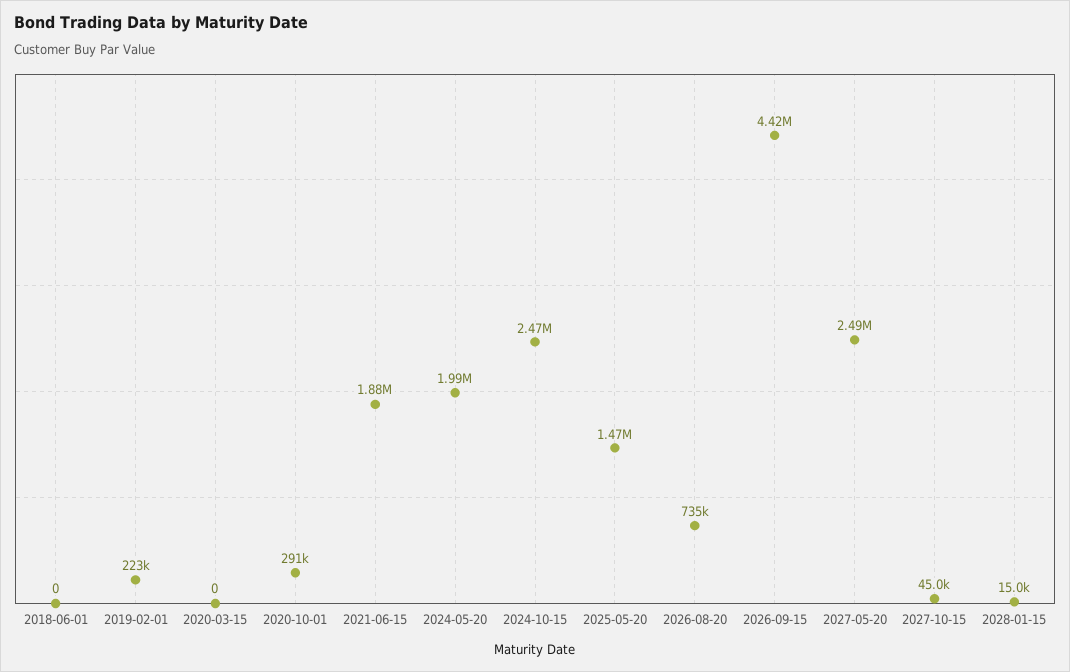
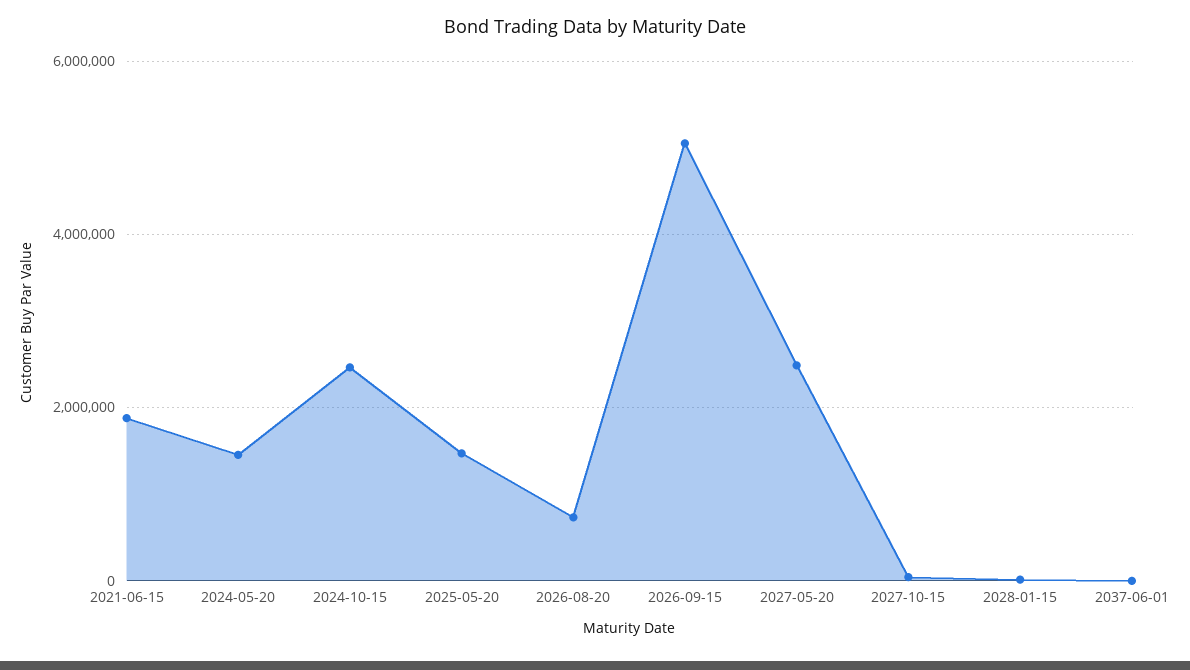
2018-06-01: 0 -> none
2019-02-01: 223000 -> none
2020-03-15: 0 -> none
2020-10-01: 291000 -> none
2024-05-20: 1990000 -> 1400000
2026-09-15: 4420000 -> 5000000
2037-06-01: none -> 0

